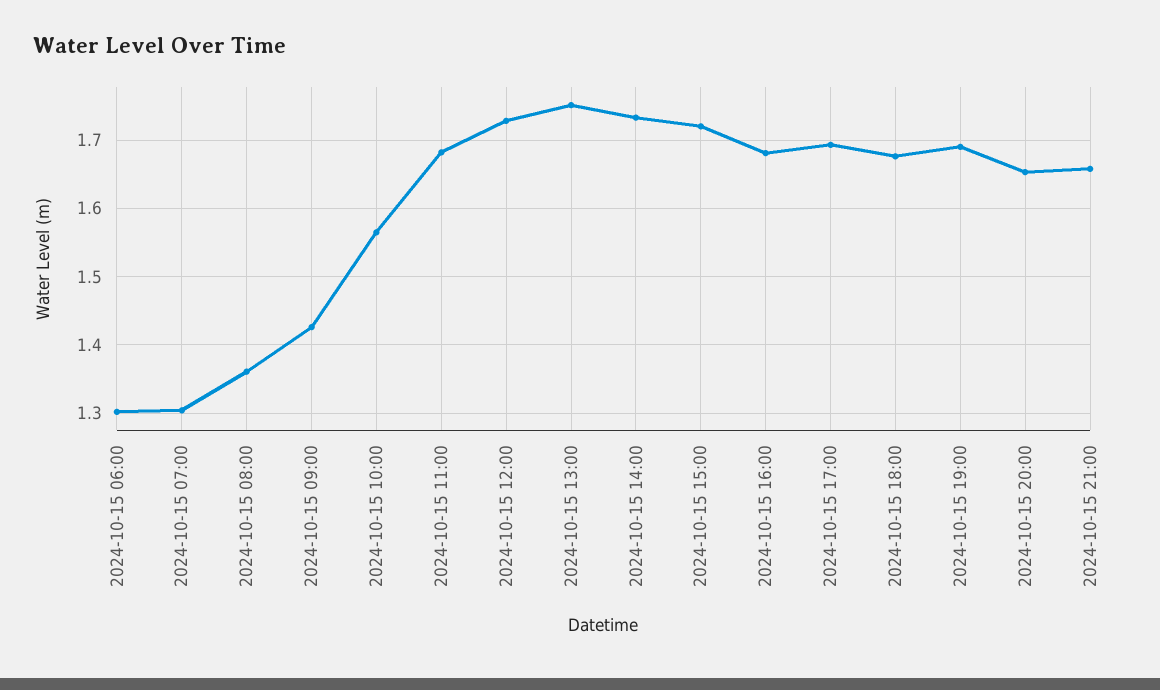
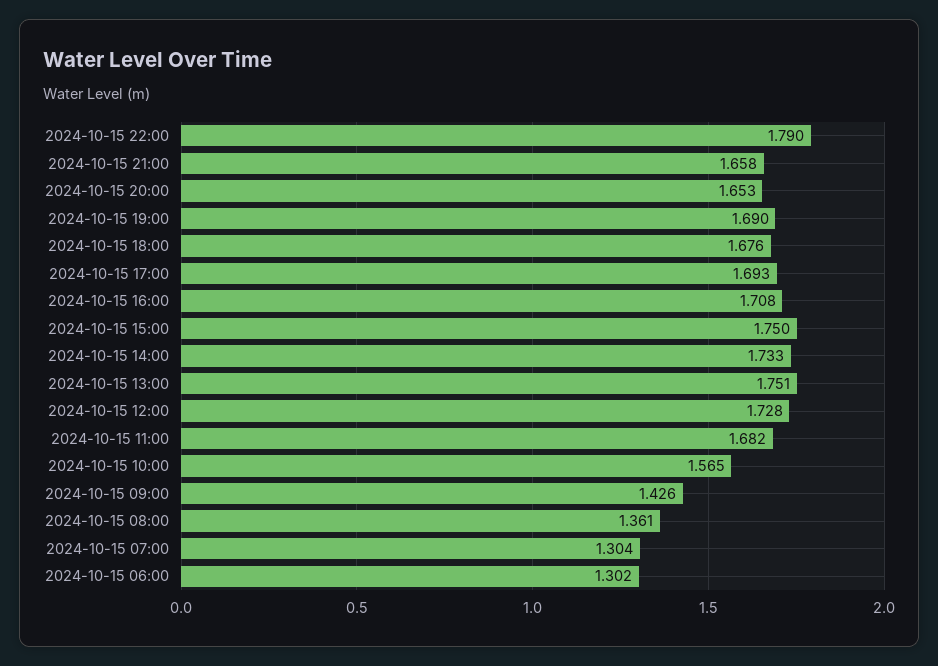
2024-10-15 15:00: 1.72 -> 1.75
2024-10-15 16:00: 1.68 -> 1.708
2024-10-15 22:00: none -> 1.79

